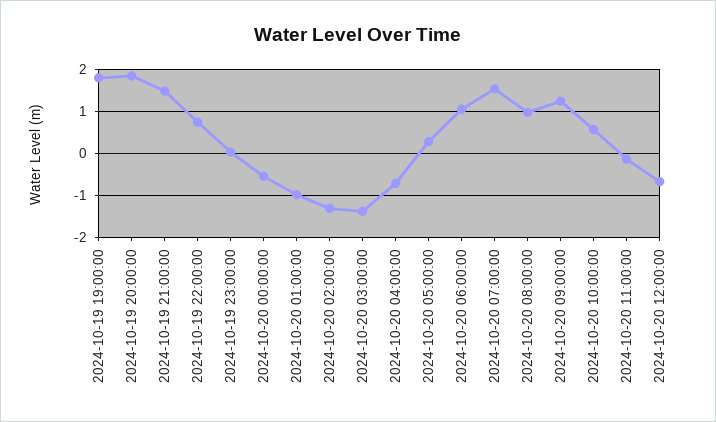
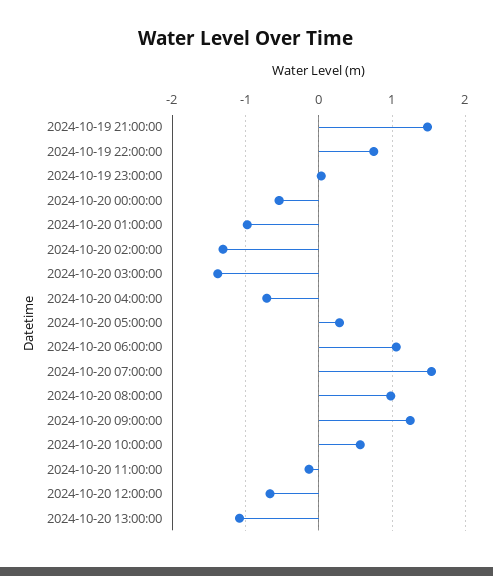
2024-10-19 19:00:00: 1.8 -> none
2024-10-19 20:00:00: 1.8 -> none
2024-10-20 13:00:00: none -> -1.1

